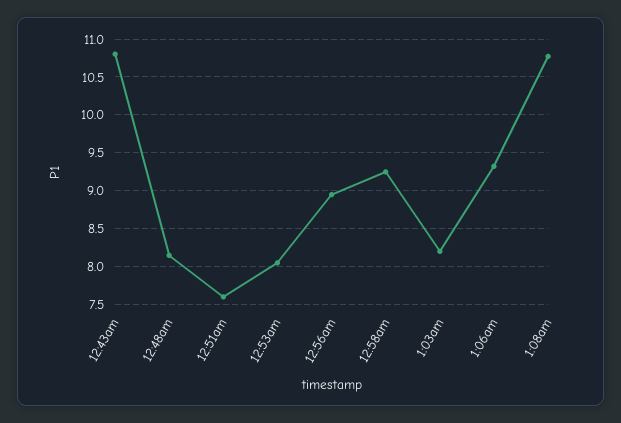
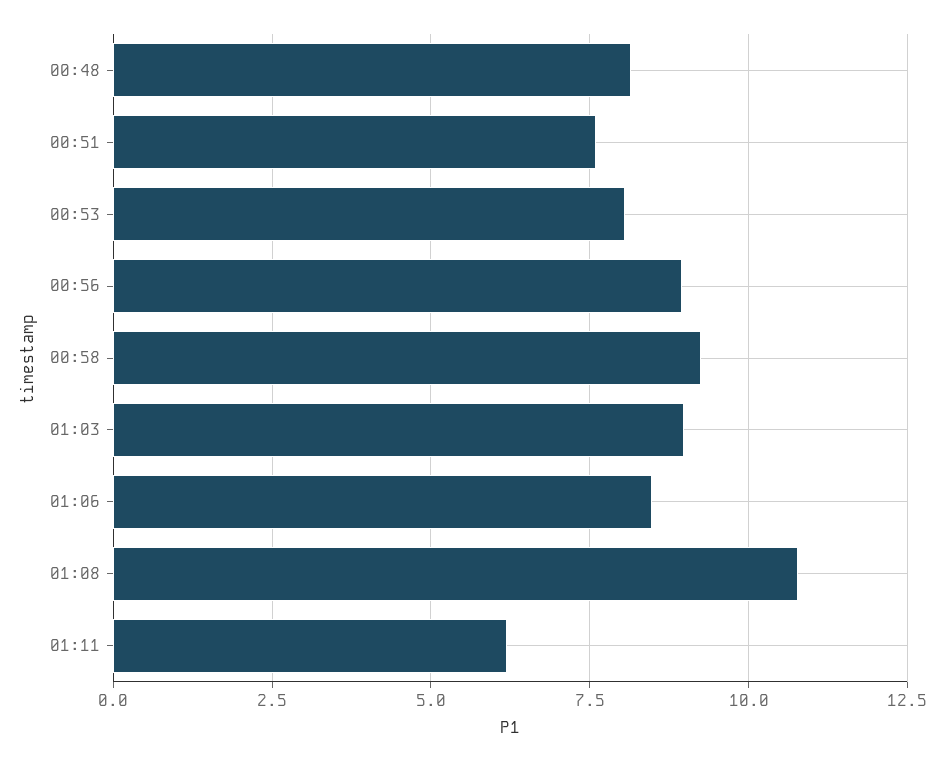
12:43am: 10.8 -> none
1:03am: 8.2 -> 9
1:06am: 9.3 -> 8.5
01:11: none -> 6.25

